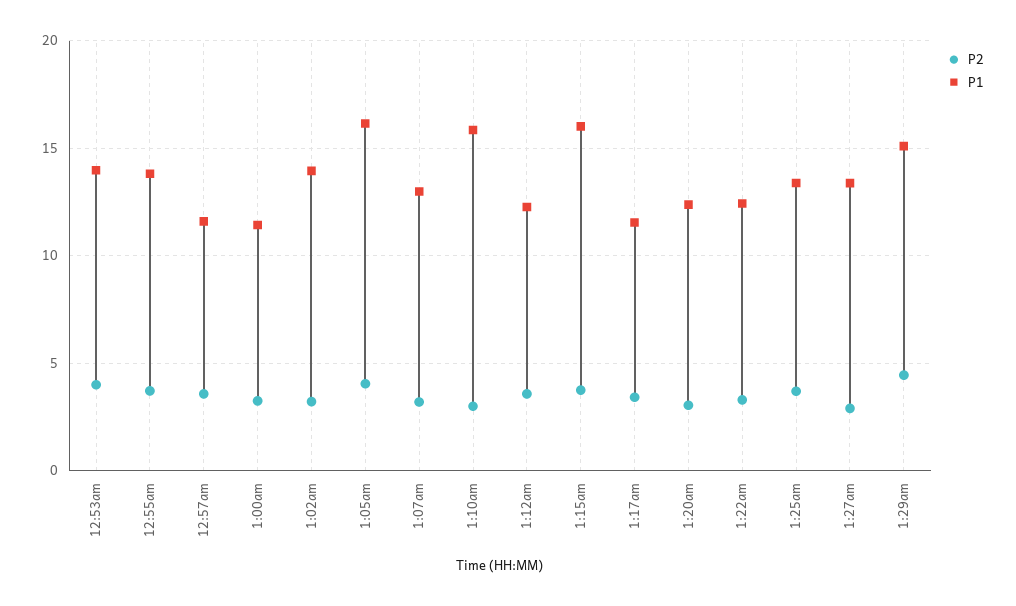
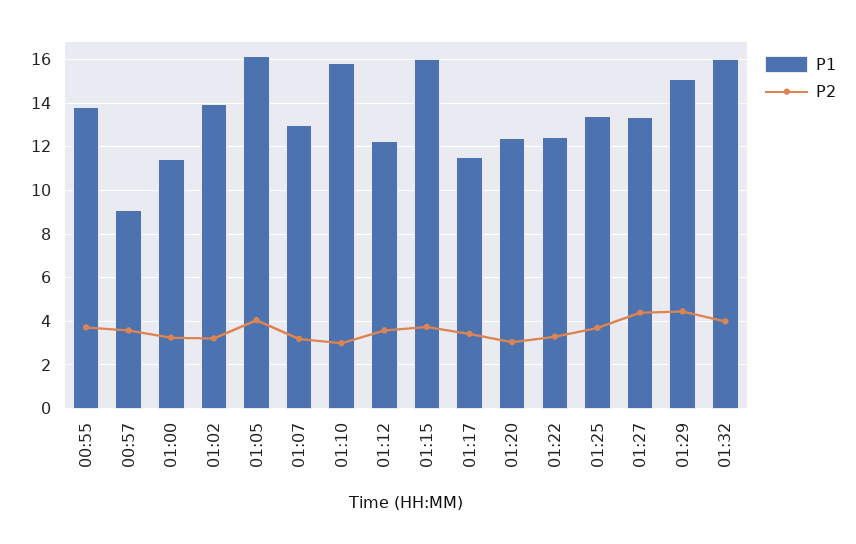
P2, 12:53am: 4 -> none
P1, 12:53am: 14 -> none
P1, 12:57am: 11.5 -> 9
P2, 1:27am: 3 -> 4.5
P1, 01:32: none -> 16
P2, 01:32: none -> 4

